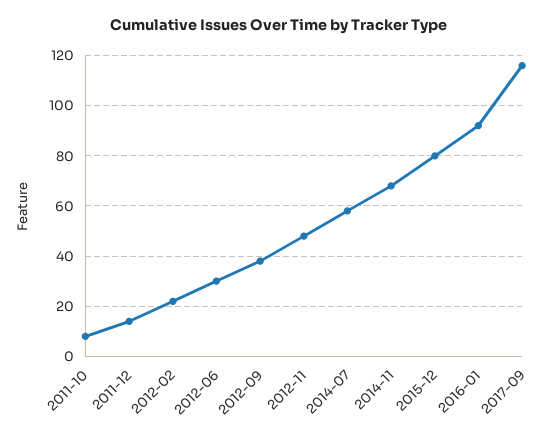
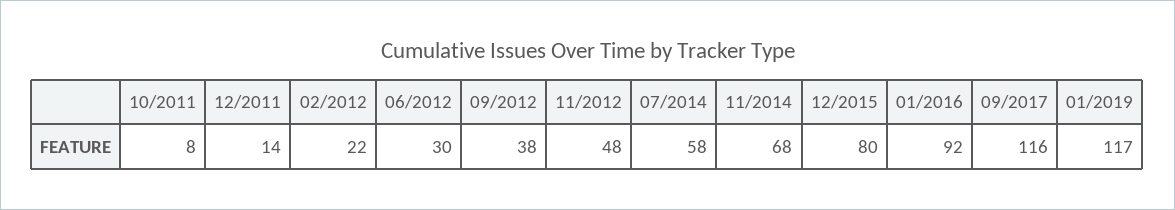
01/2019: none -> 117

